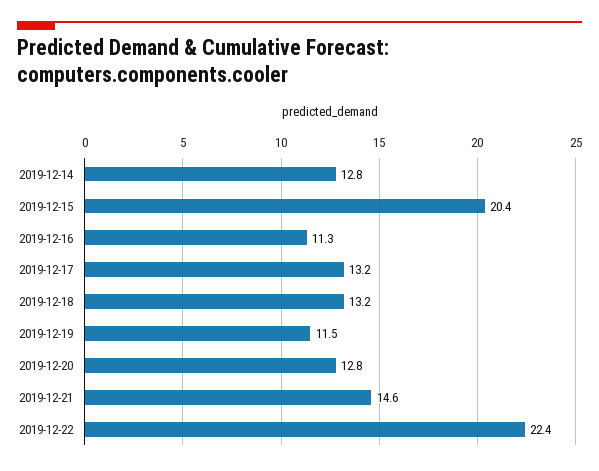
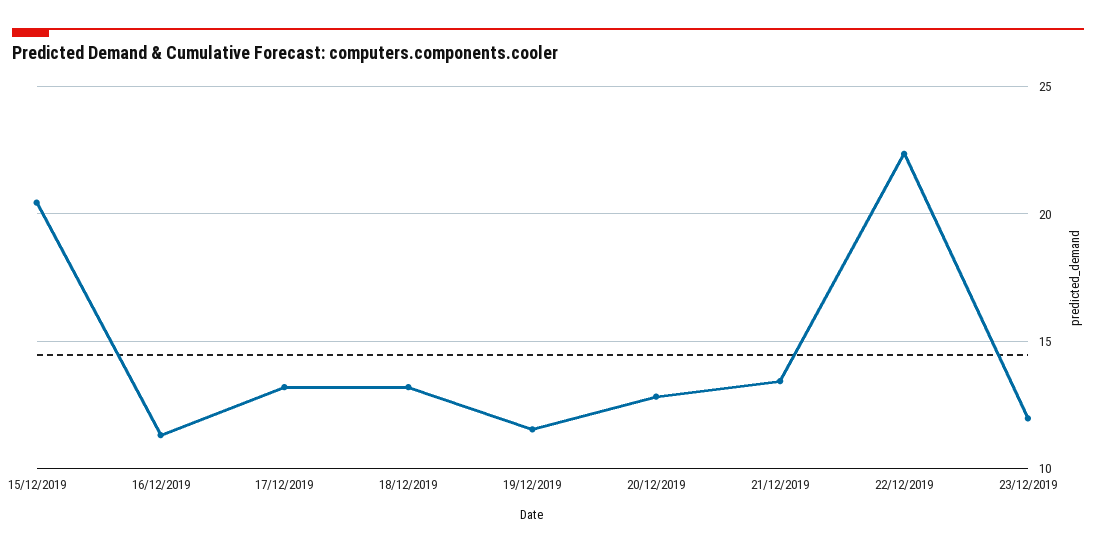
2019-12-14: 12.8 -> none
2019-12-21: 14.6 -> 13.5
23/12/2019: none -> 12

